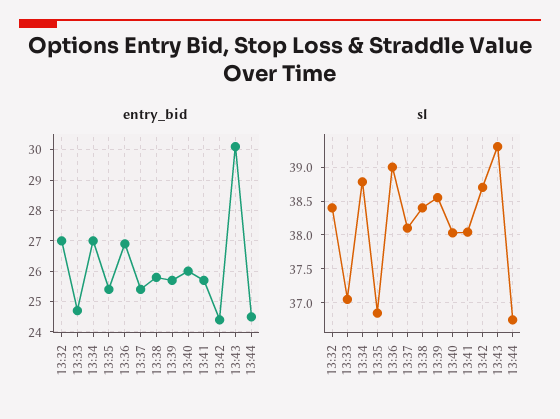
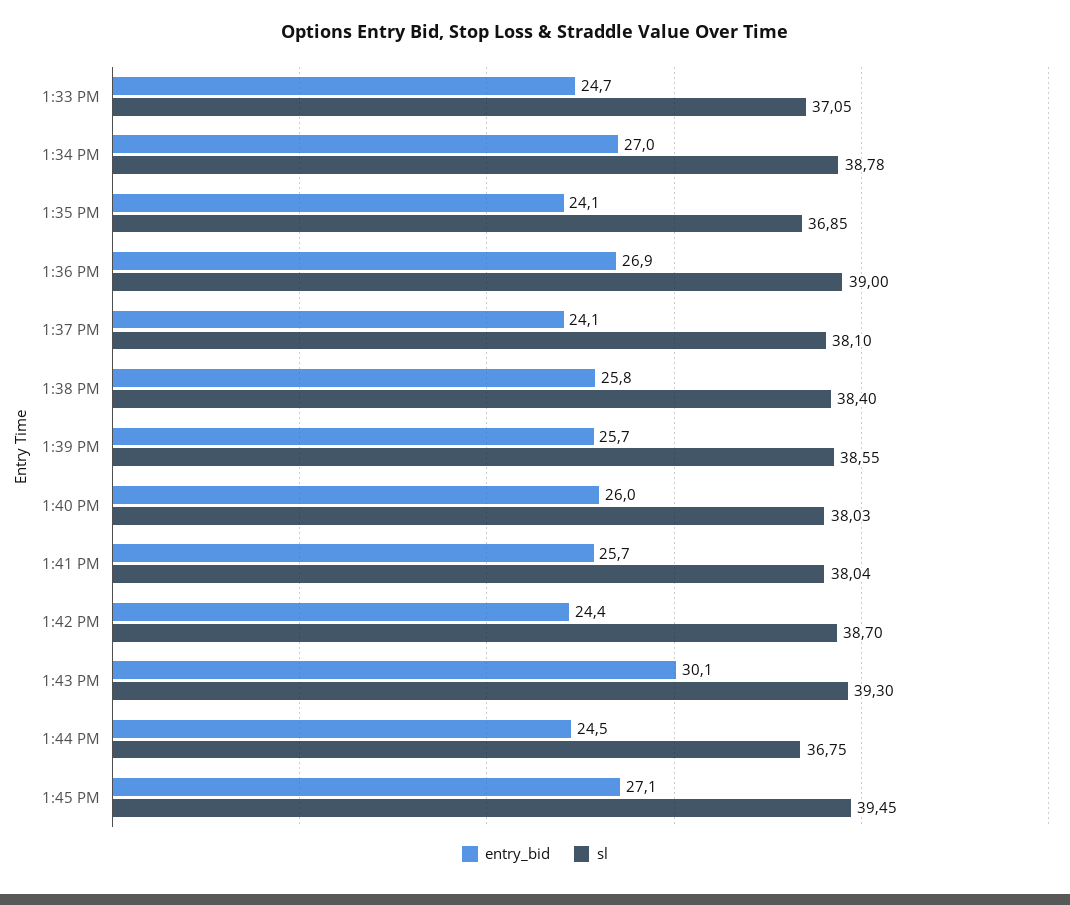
entry_bid, 13:32: 27 -> none
entry_bid, 13:35: 25.5 -> 24.1
entry_bid, 13:37: 25.5 -> 24.1
sl, 13:32: 38.4 -> none
entry_bid, 1:45 PM: none -> 27.1
sl, 1:45 PM: none -> 39.45

